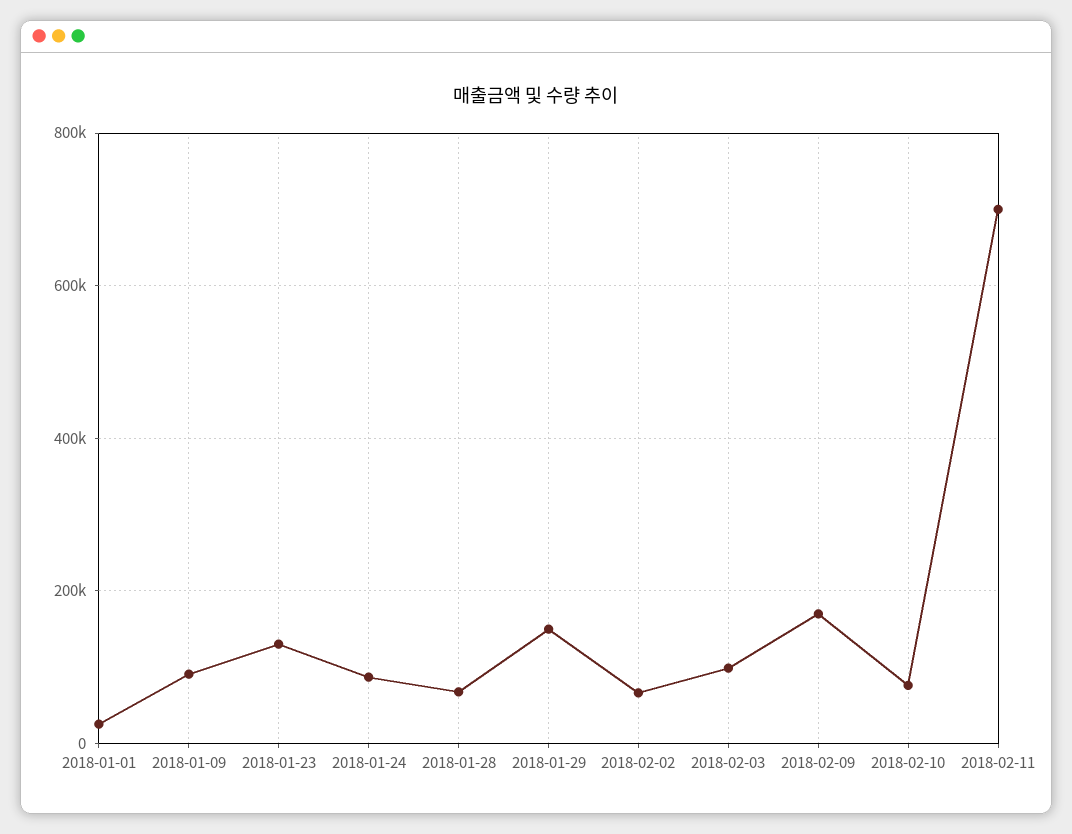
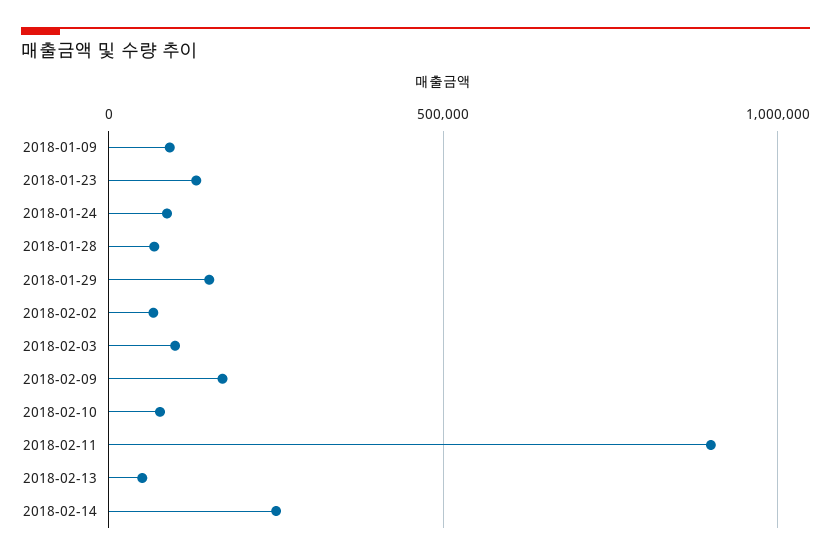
2018-01-01: 20000 -> none
2018-02-11: 700000 -> 900000
2018-02-13: none -> 50000
2018-02-14: none -> 250000

